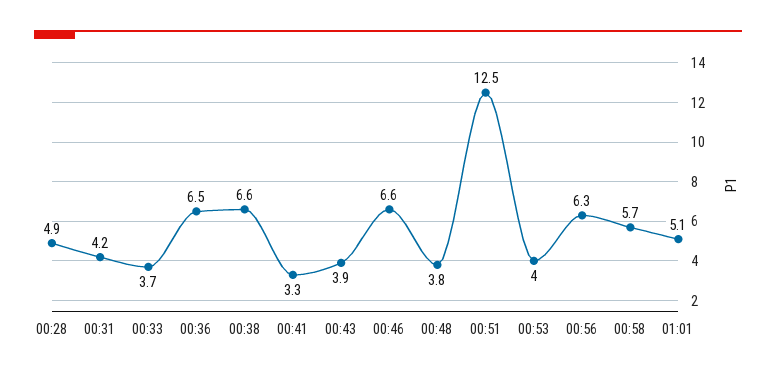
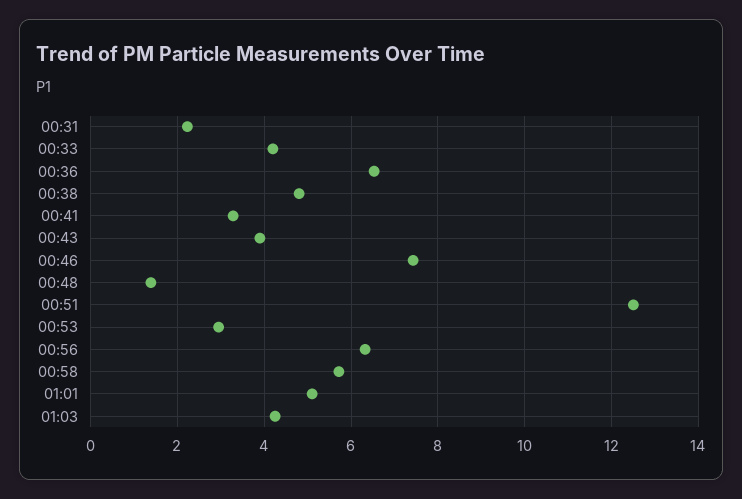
00:28: 4.9 -> none
00:31: 4.2 -> 2.2
00:33: 3.7 -> 4.2
00:38: 6.6 -> 4.8
00:46: 6.6 -> 7.4
00:48: 3.8 -> 1.4
00:53: 4 -> 3
01:03: none -> 4.2

